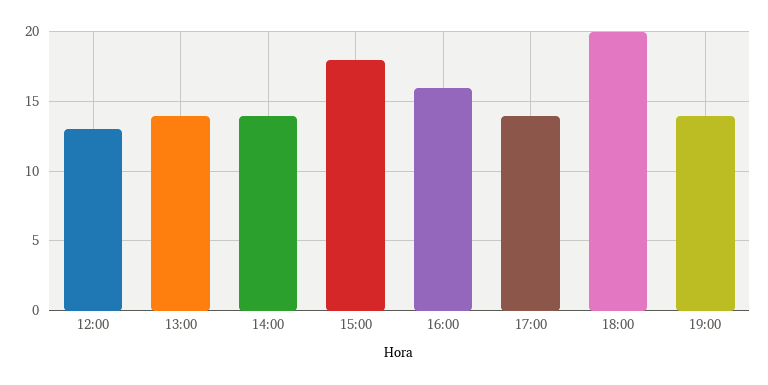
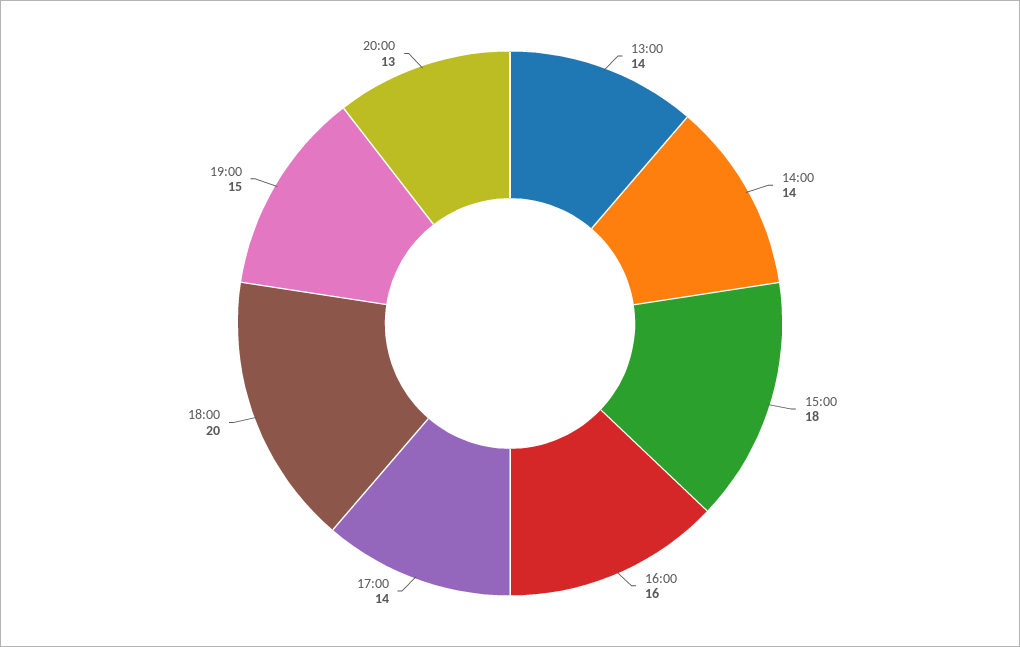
12:00: 13 -> none
19:00: 14 -> 15
20:00: none -> 13

